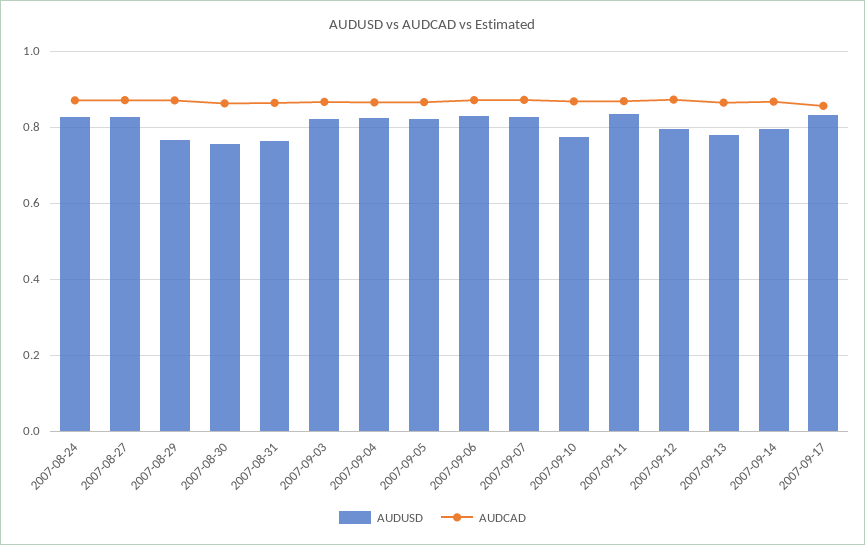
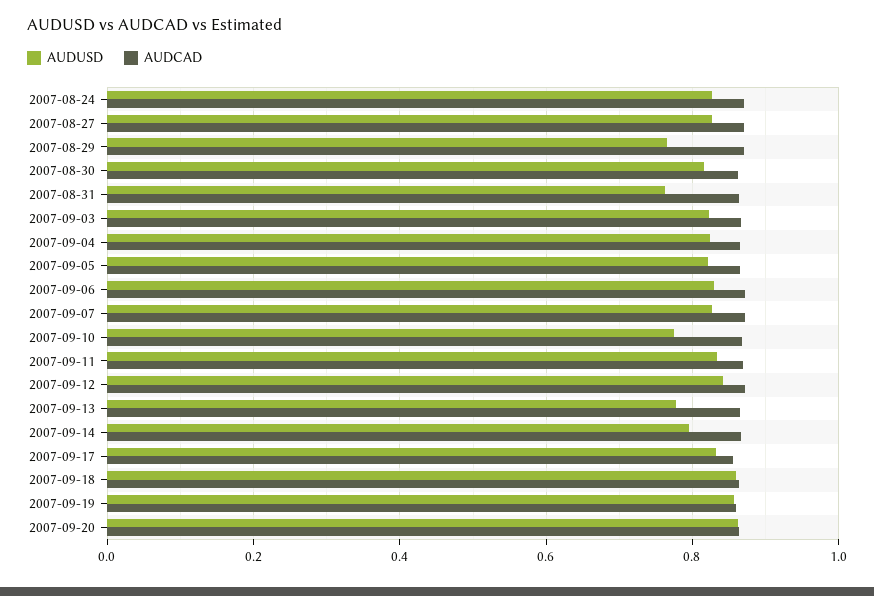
AUDUSD, 2007-08-30: 0.76 -> 0.82
AUDUSD, 2007-09-12: 0.8 -> 0.84
AUDUSD, 2007-09-18: none -> 0.86
AUDCAD, 2007-09-18: none -> 0.86
AUDUSD, 2007-09-19: none -> 0.86
AUDCAD, 2007-09-19: none -> 0.86
AUDUSD, 2007-09-20: none -> 0.86
AUDCAD, 2007-09-20: none -> 0.86

